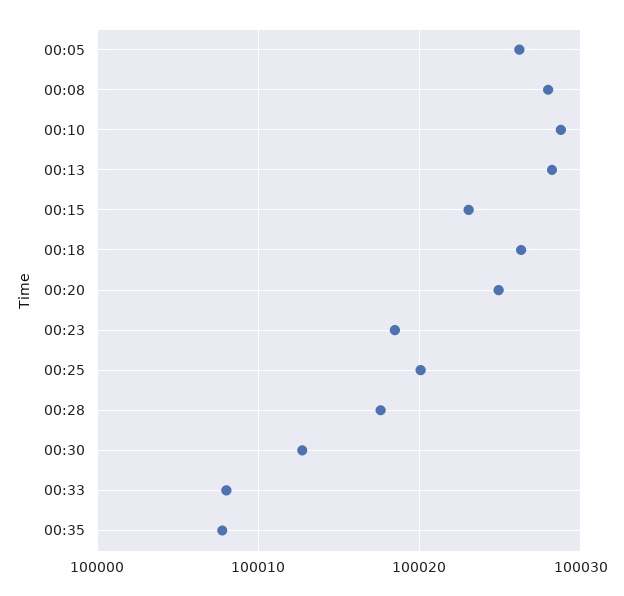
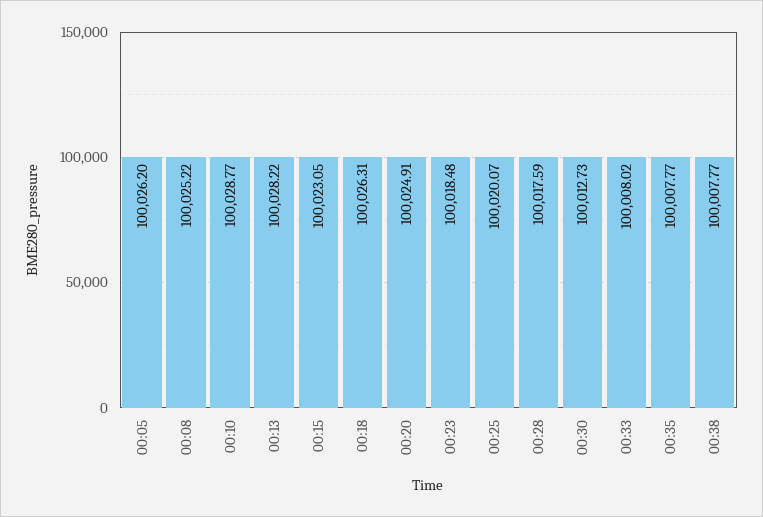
00:08: 100028 -> 100025.22
00:38: none -> 100007.77

